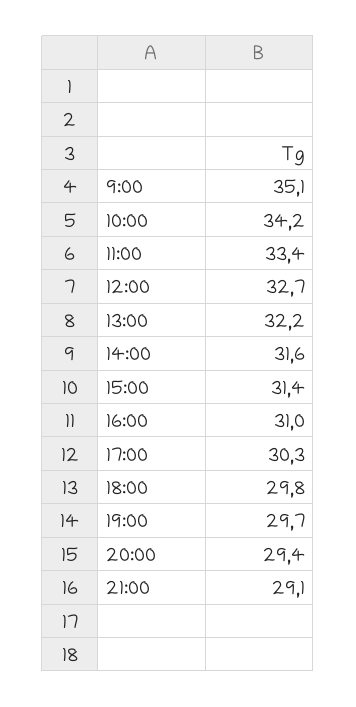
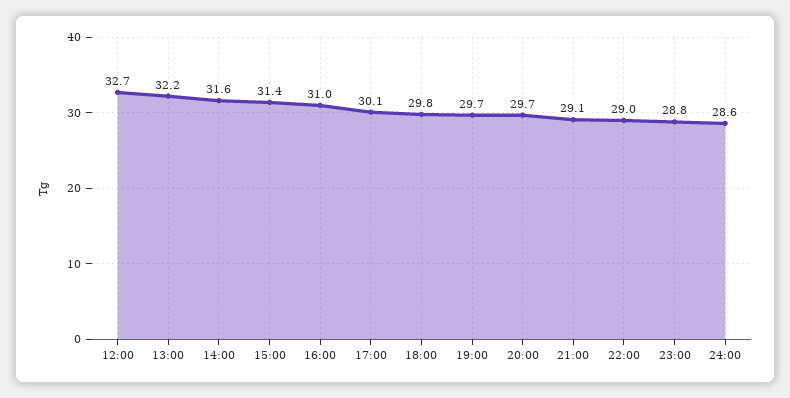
9:00: 35.1 -> none
10:00: 34.2 -> none
11:00: 33.4 -> none
17:00: 30.3 -> 30.1
20:00: 29.4 -> 29.7
22:00: none -> 29
23:00: none -> 28.8
24:00: none -> 28.6

